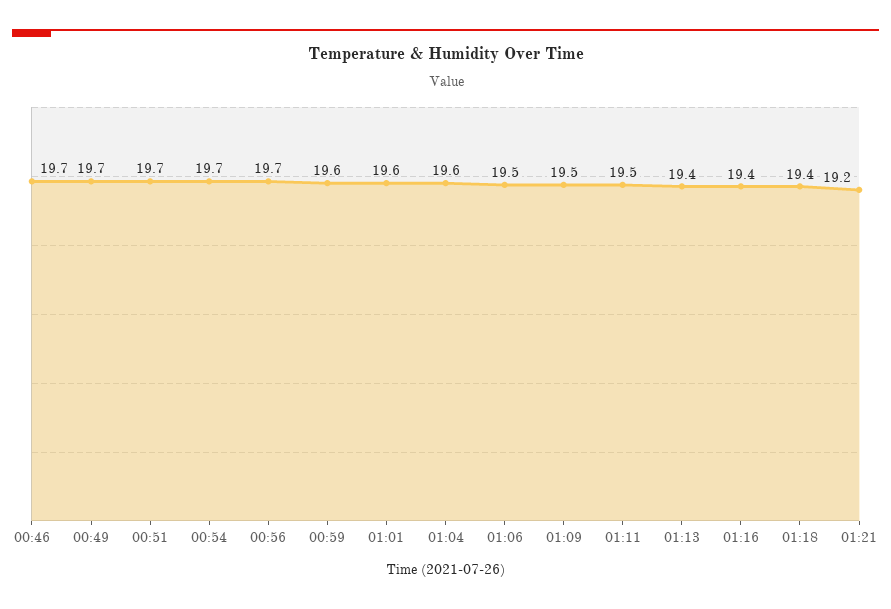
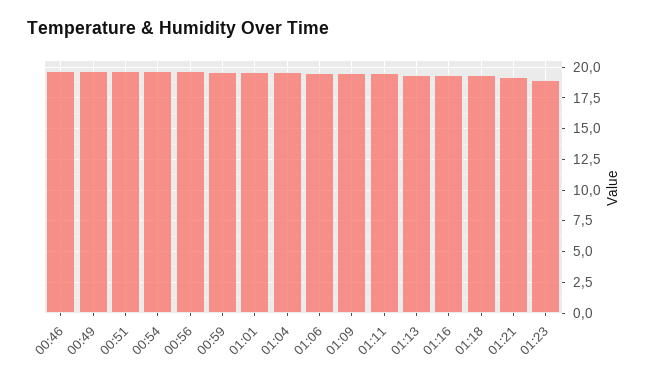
01:23: none -> 19

